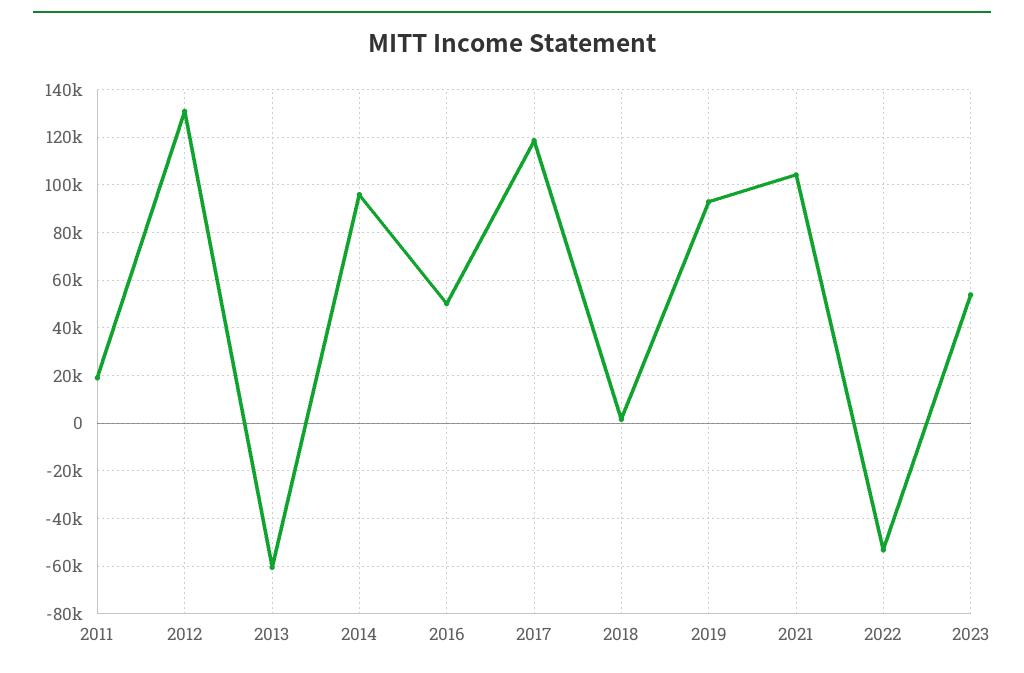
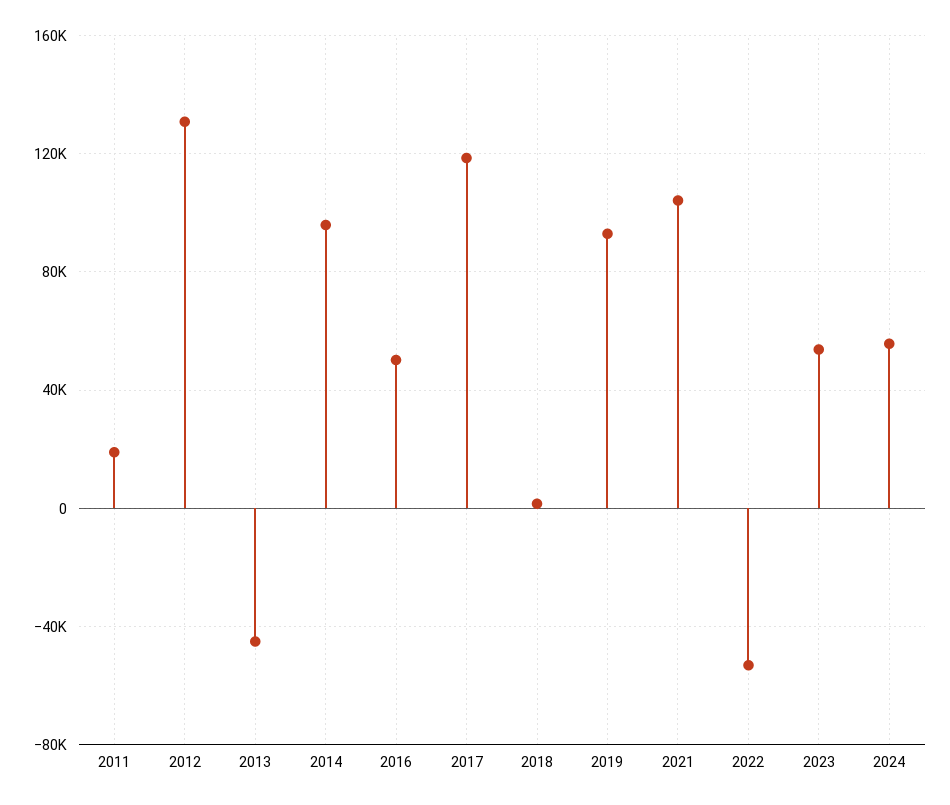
2013: -60000 -> -45000
2024: none -> 55000

